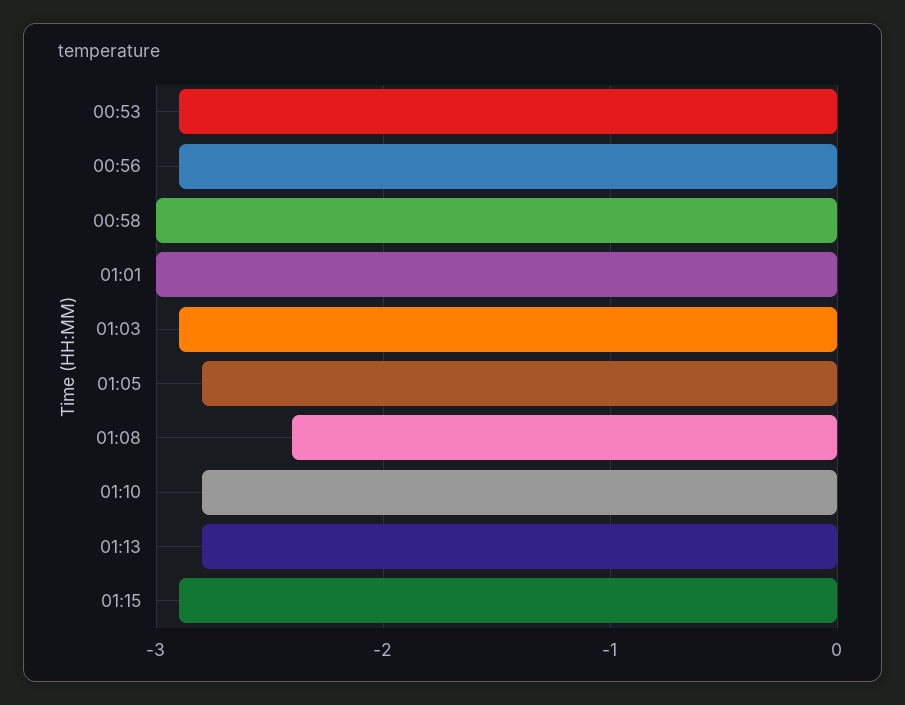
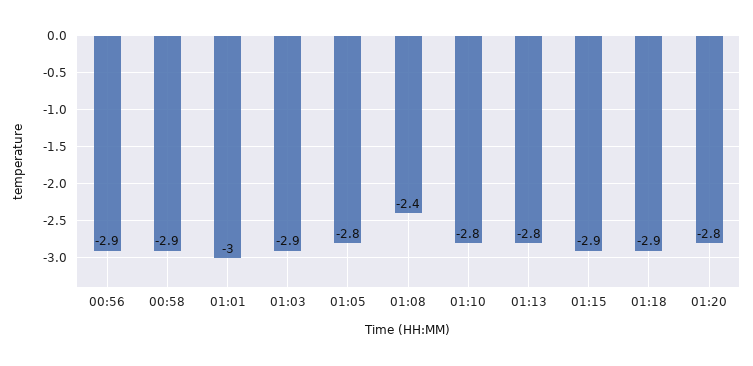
00:53: -2.9 -> none
00:58: -3 -> -2.9
01:18: none -> -2.9
01:20: none -> -2.8

